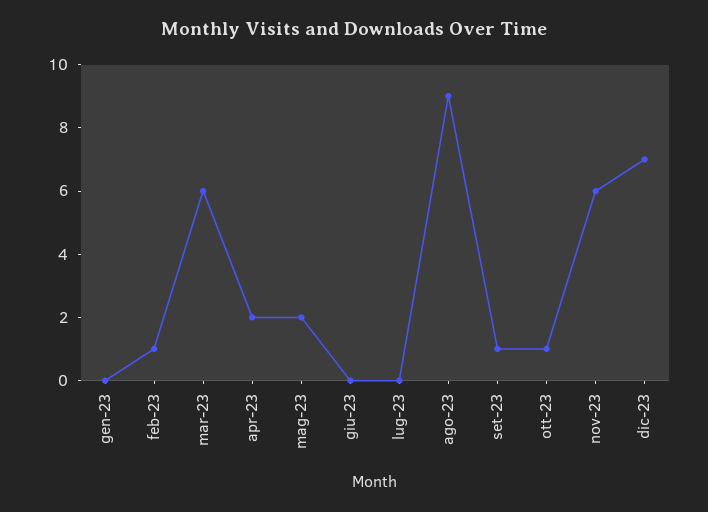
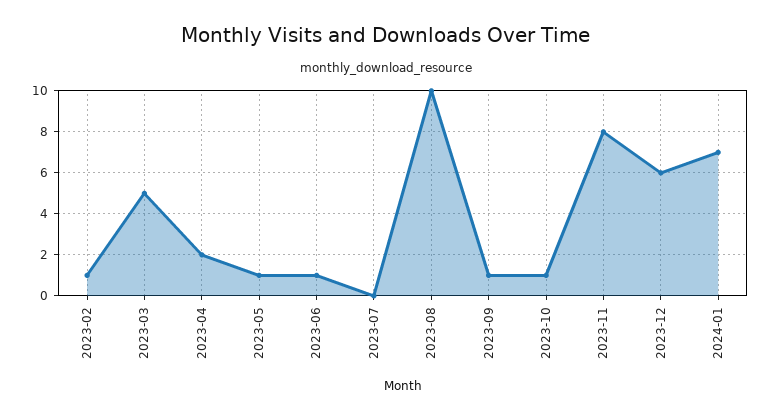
gen-23: 0 -> none
mar-23: 6 -> 5
mag-23: 2 -> 1
giu-23: 0 -> 1
ago-23: 9 -> 10
nov-23: 6 -> 8
dic-23: 7 -> 6
2024-01: none -> 7

